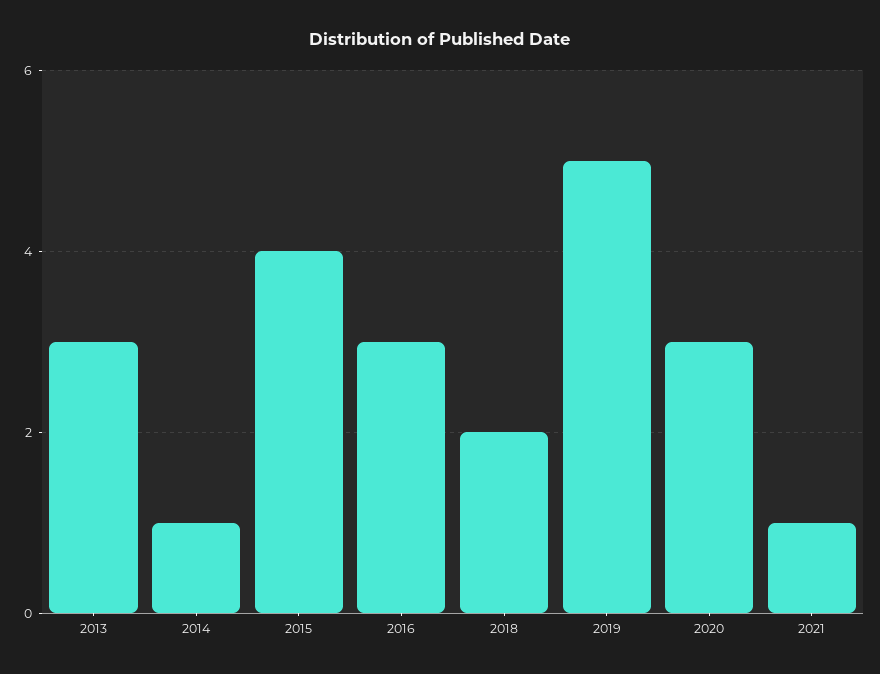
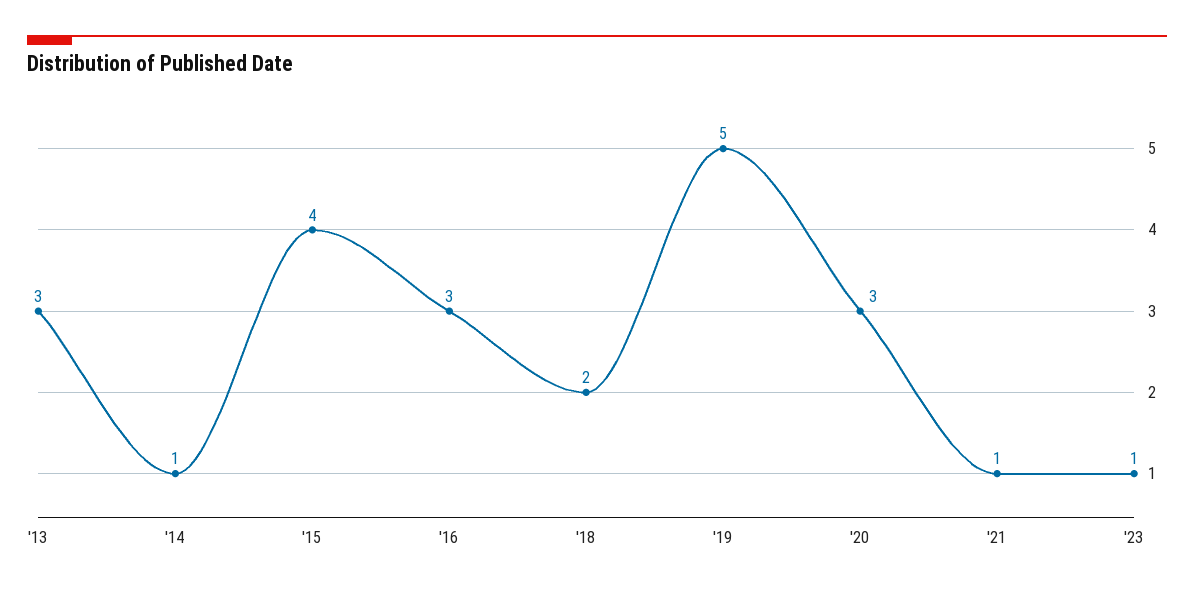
'23: none -> 1

